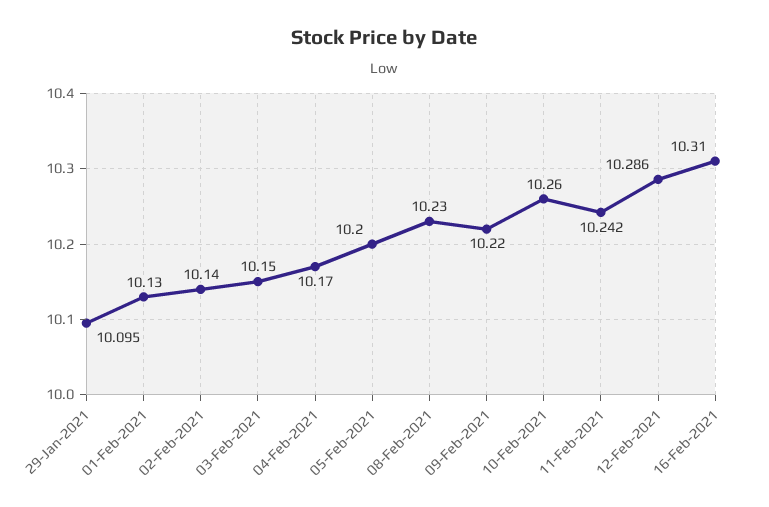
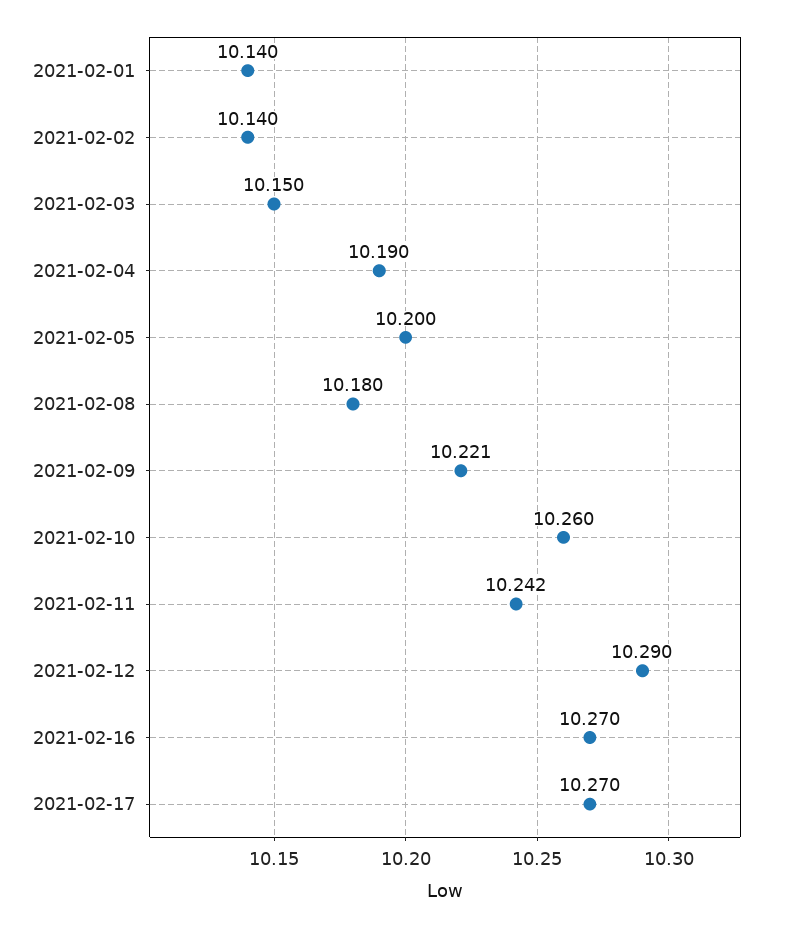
29-Jan-2021: 10.095 -> none
01-Feb-2021: 10.13 -> 10.14
04-Feb-2021: 10.17 -> 10.19
08-Feb-2021: 10.23 -> 10.18
09-Feb-2021: 10.22 -> 10.221
12-Feb-2021: 10.286 -> 10.29
16-Feb-2021: 10.31 -> 10.27
2021-02-17: none -> 10.27

